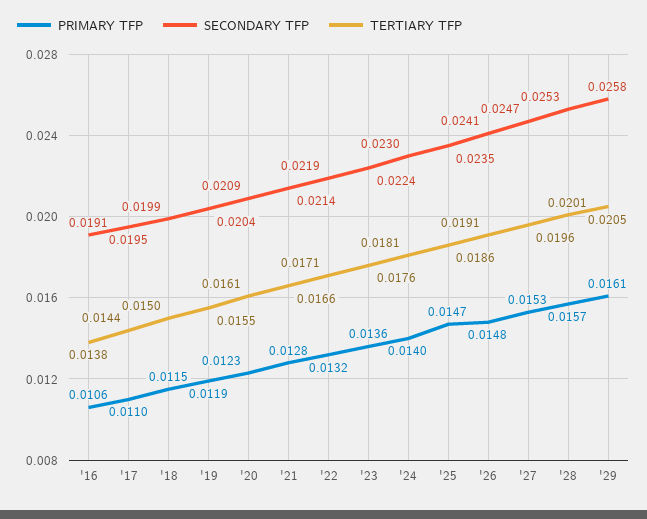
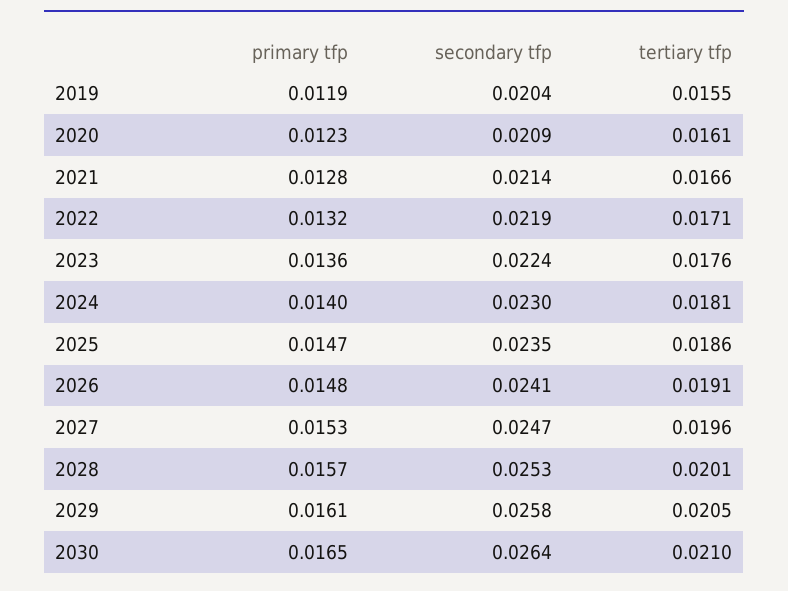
PRIMARY TFP, '16: 0.0106 -> none
SECONDARY TFP, '16: 0.0191 -> none
TERTIARY TFP, '16: 0.0138 -> none
PRIMARY TFP, '17: 0.011 -> none
SECONDARY TFP, '17: 0.0195 -> none
TERTIARY TFP, '17: 0.0144 -> none
PRIMARY TFP, '18: 0.0115 -> none
SECONDARY TFP, '18: 0.0199 -> none
TERTIARY TFP, '18: 0.015 -> none
PRIMARY TFP, 2030: none -> 0.0165
SECONDARY TFP, 2030: none -> 0.0264
TERTIARY TFP, 2030: none -> 0.021

